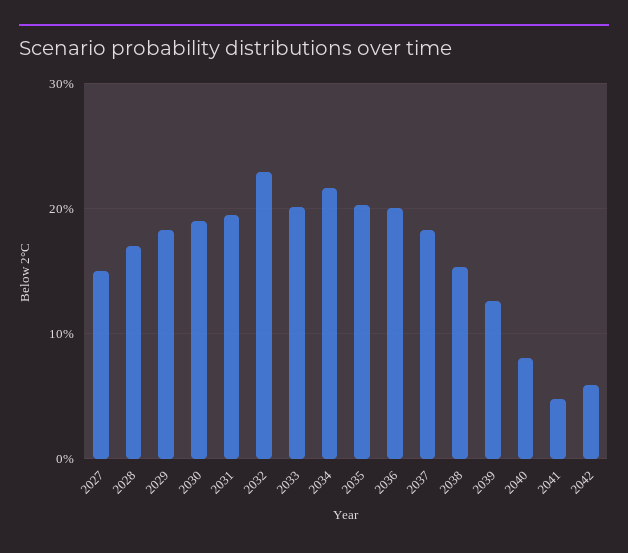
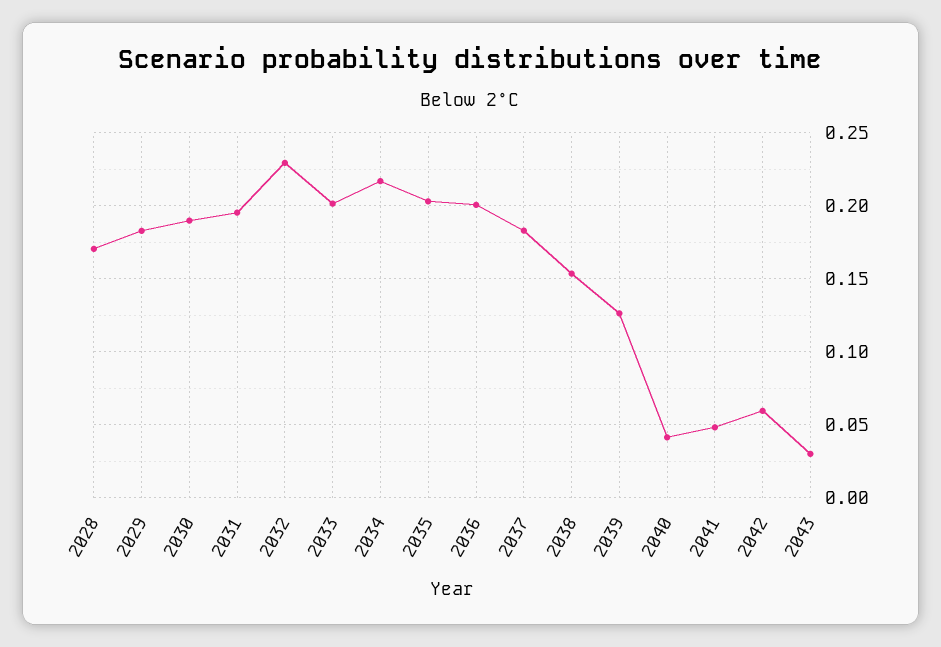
2027: 0.15 -> none
2040: 0.08 -> 0.04
2043: none -> 0.03

